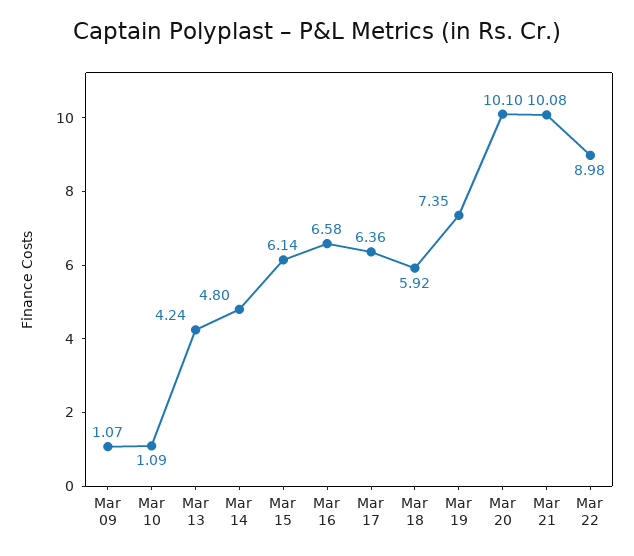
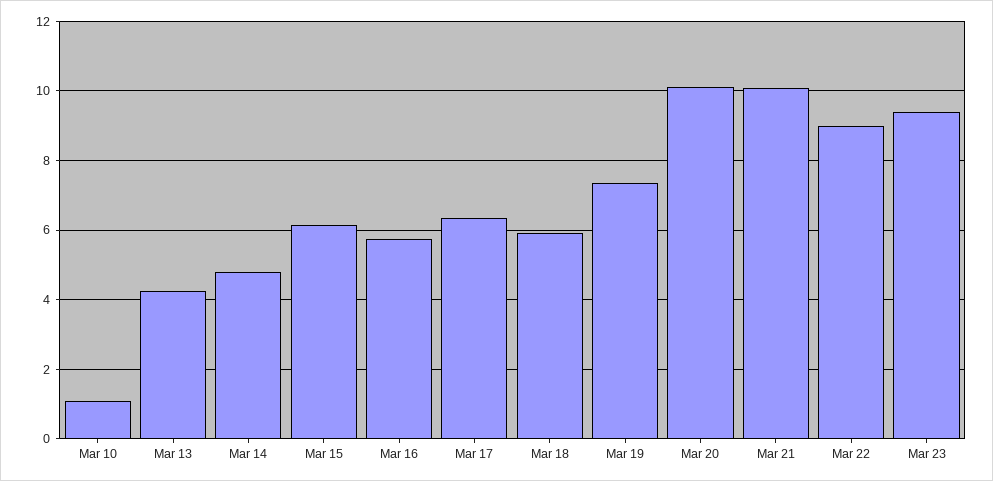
Mar 09: 1.07 -> none
Mar 16: 6.58 -> 5.8
Mar 23: none -> 9.4

